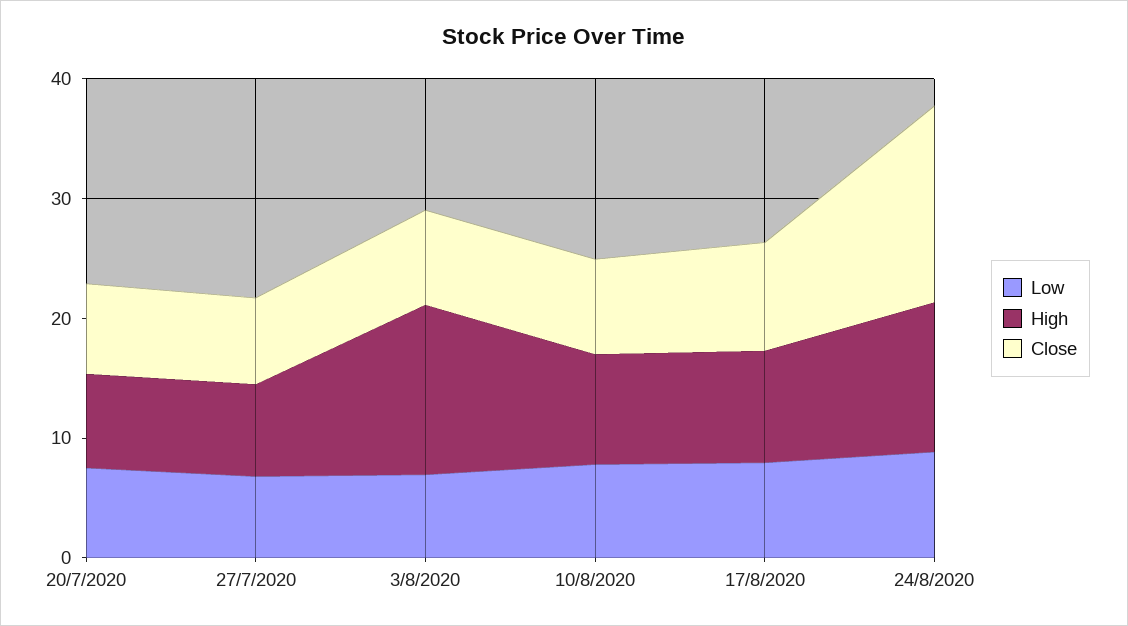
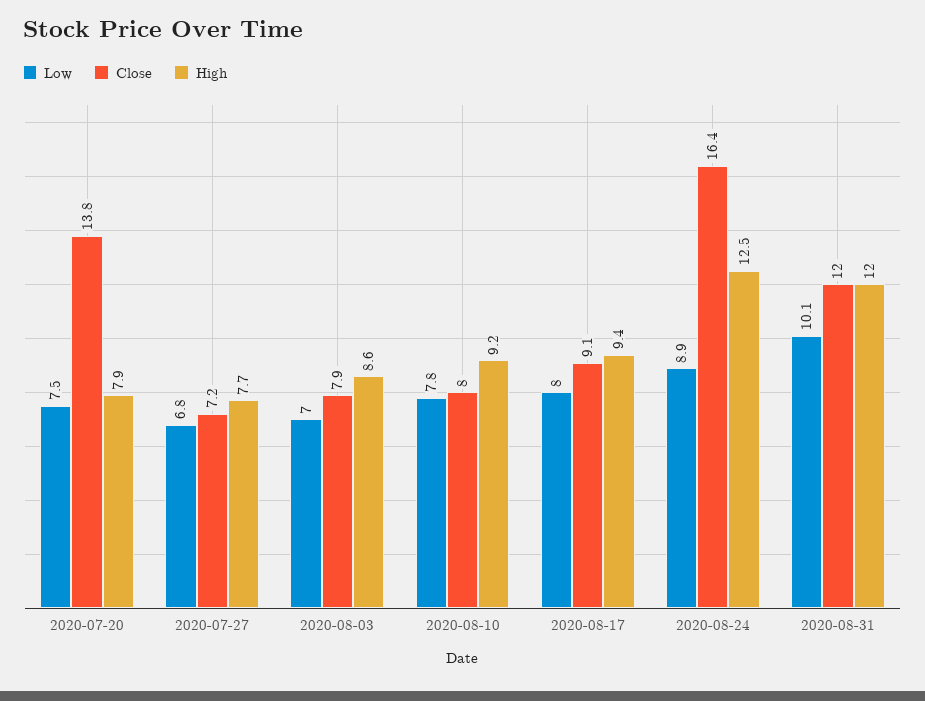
Close, 20/7/2020: 8 -> 13.8
High, 3/8/2020: 14 -> 8.6
Low, 2020-08-31: none -> 10.1
Close, 2020-08-31: none -> 12
High, 2020-08-31: none -> 12

